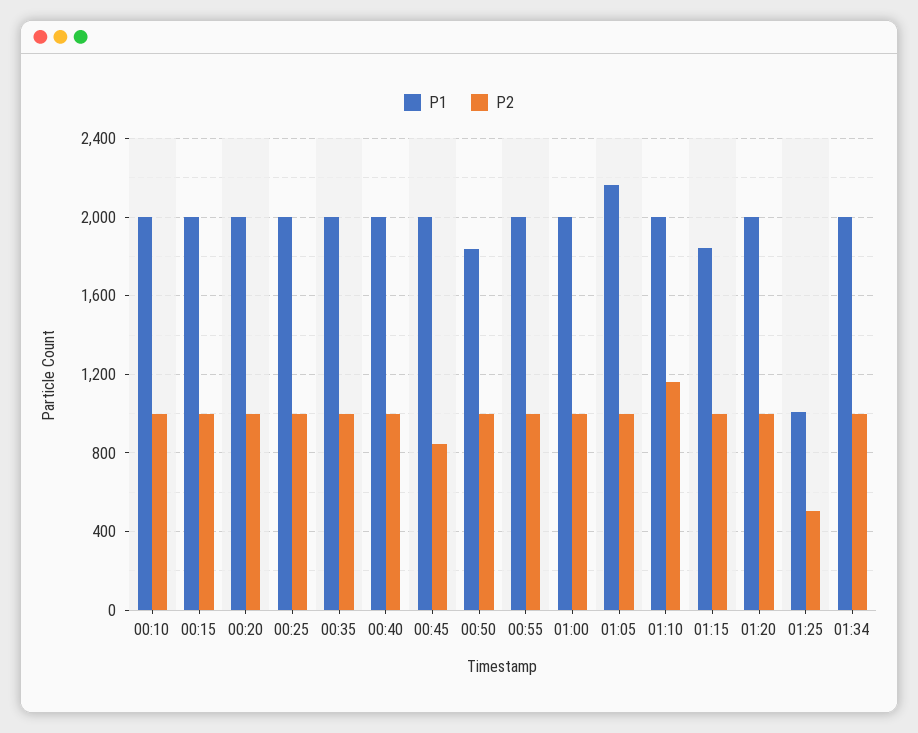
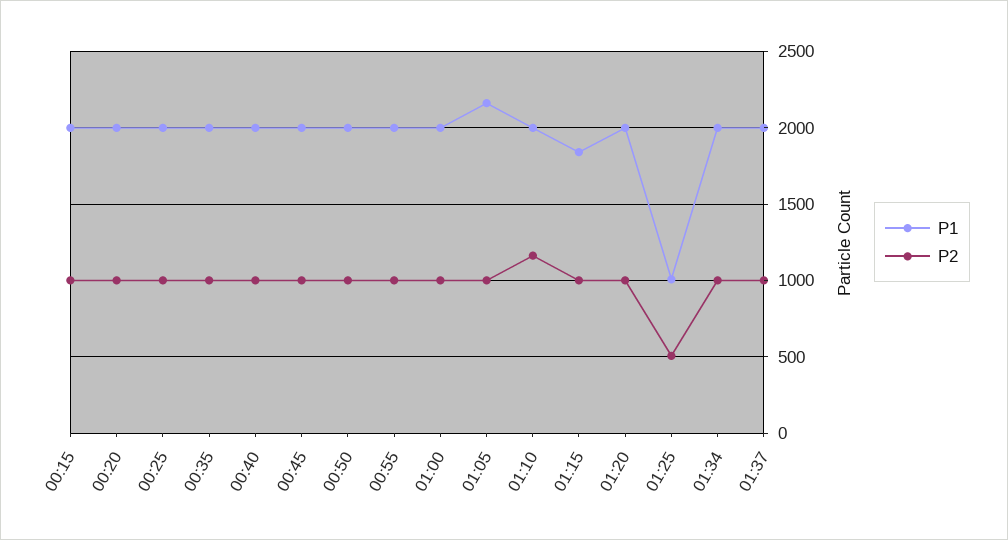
P1, 00:10: 2000 -> none
P2, 00:10: 1000 -> none
P2, 00:45: 850 -> 1000
P1, 00:50: 1850 -> 2000
P1, 01:37: none -> 2000
P2, 01:37: none -> 1000

